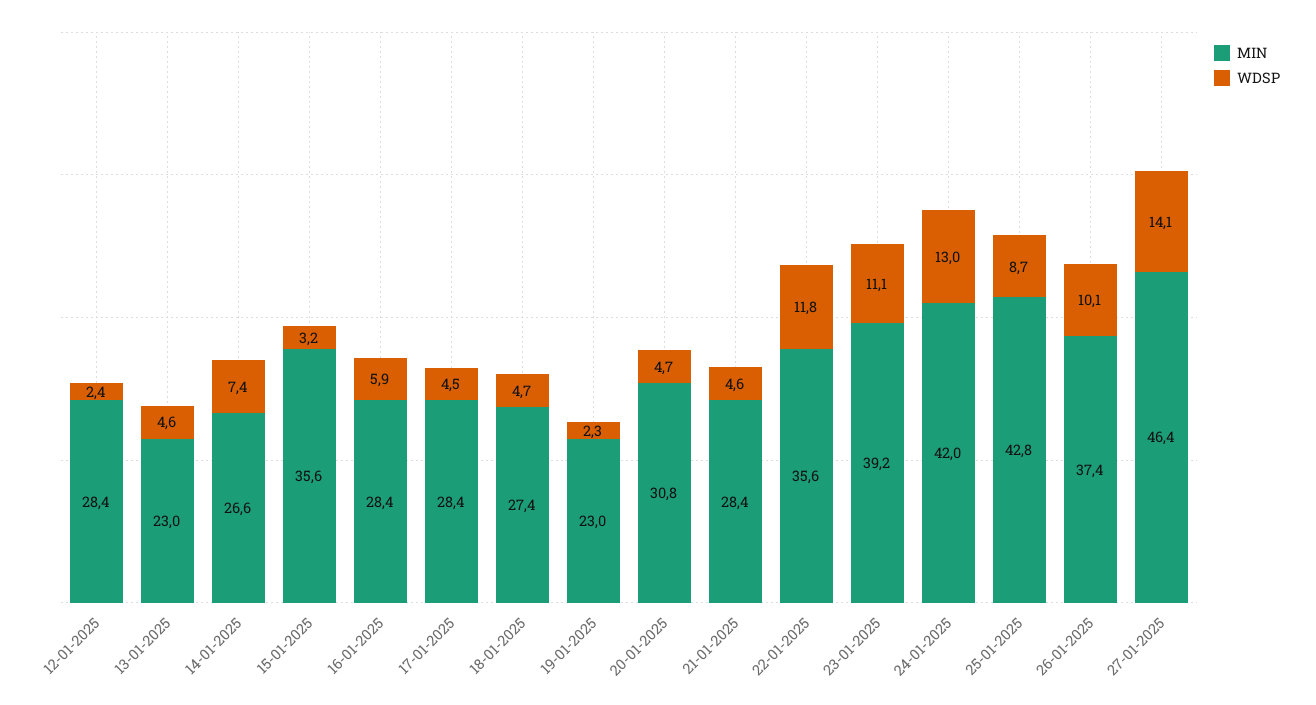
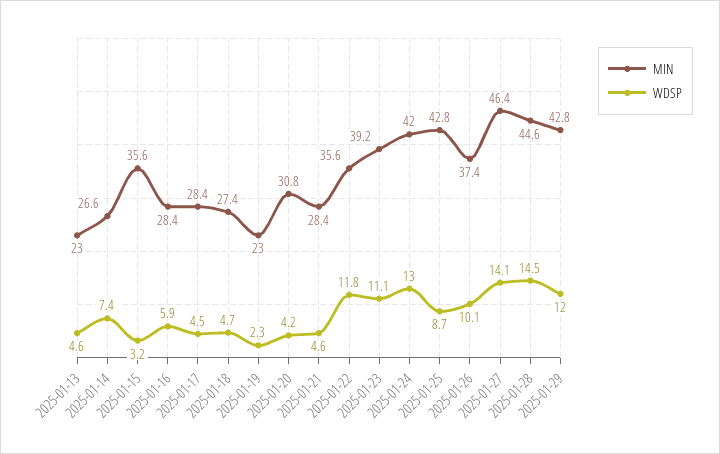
MIN, 12-01-2025: 28.4 -> none
WDSP, 12-01-2025: 2.4 -> none
WDSP, 20-01-2025: 4.7 -> 4.2
MIN, 2025-01-28: none -> 44.6
WDSP, 2025-01-28: none -> 14.5
MIN, 2025-01-29: none -> 42.8
WDSP, 2025-01-29: none -> 12

